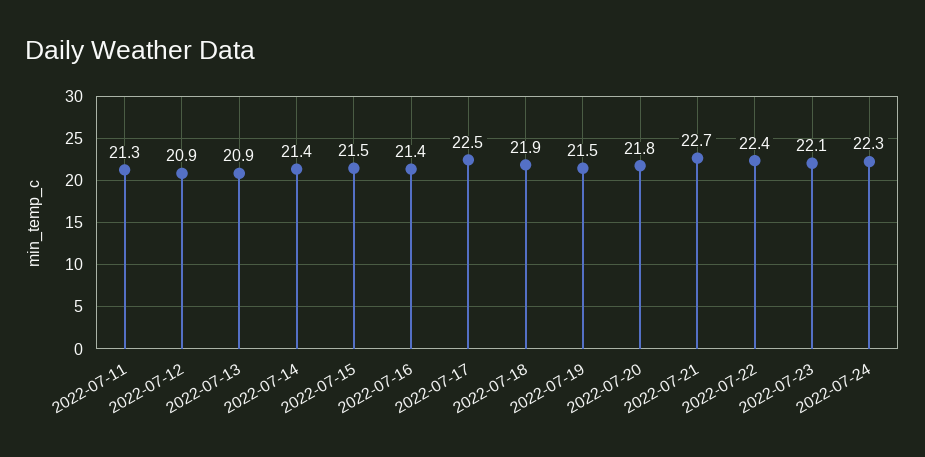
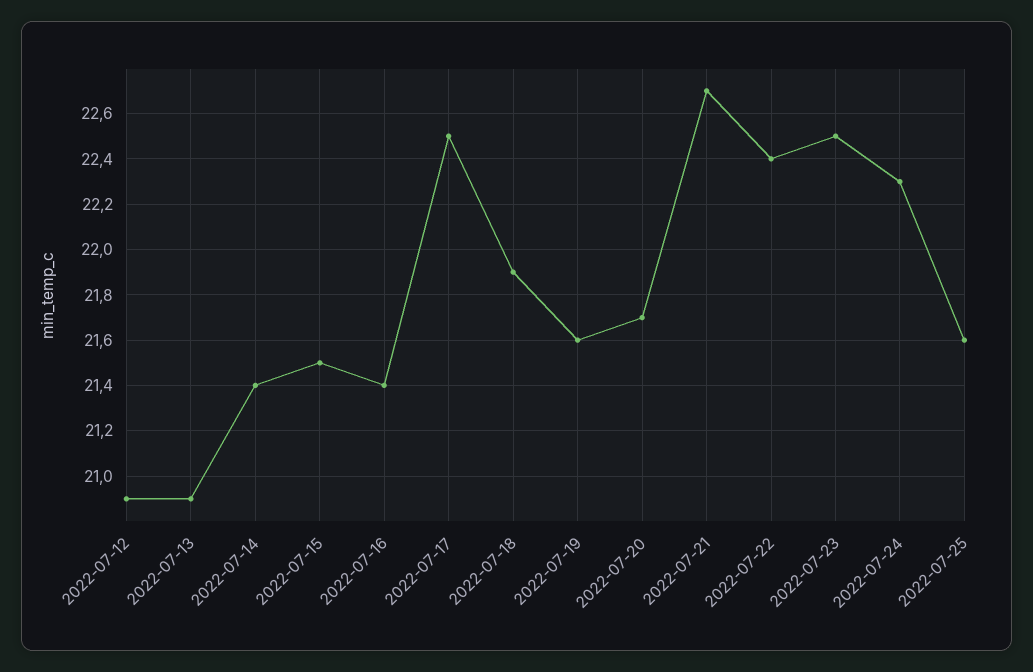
2022-07-11: 21.3 -> none
2022-07-19: 21.5 -> 21.6
2022-07-20: 21.8 -> 21.7
2022-07-23: 22.1 -> 22.5
2022-07-25: none -> 21.6

